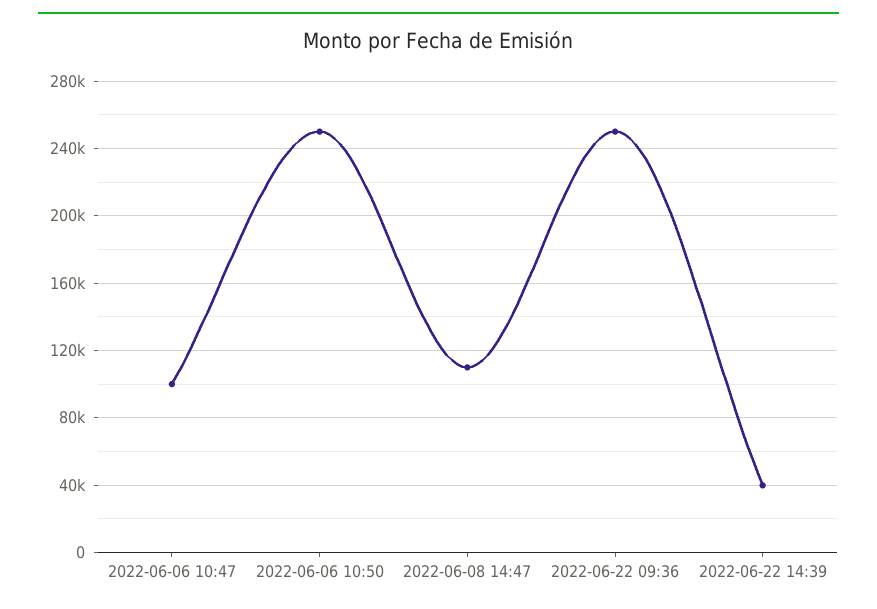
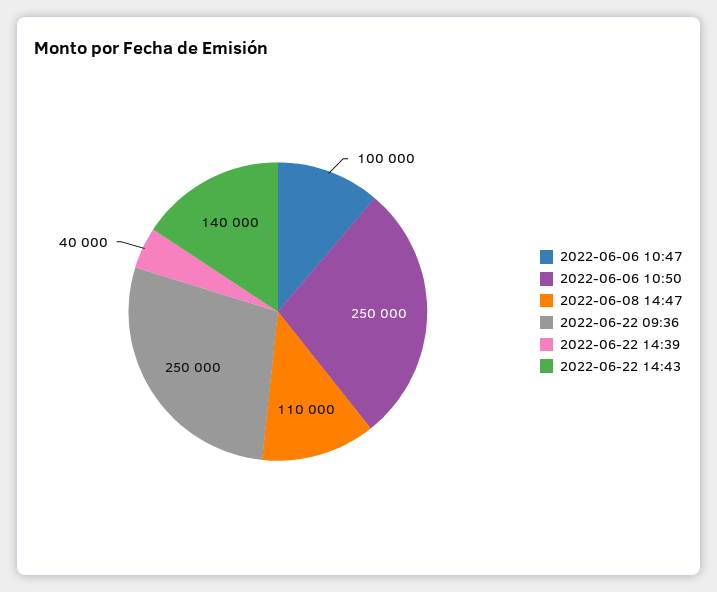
2022-06-22 14:43: none -> 140000

